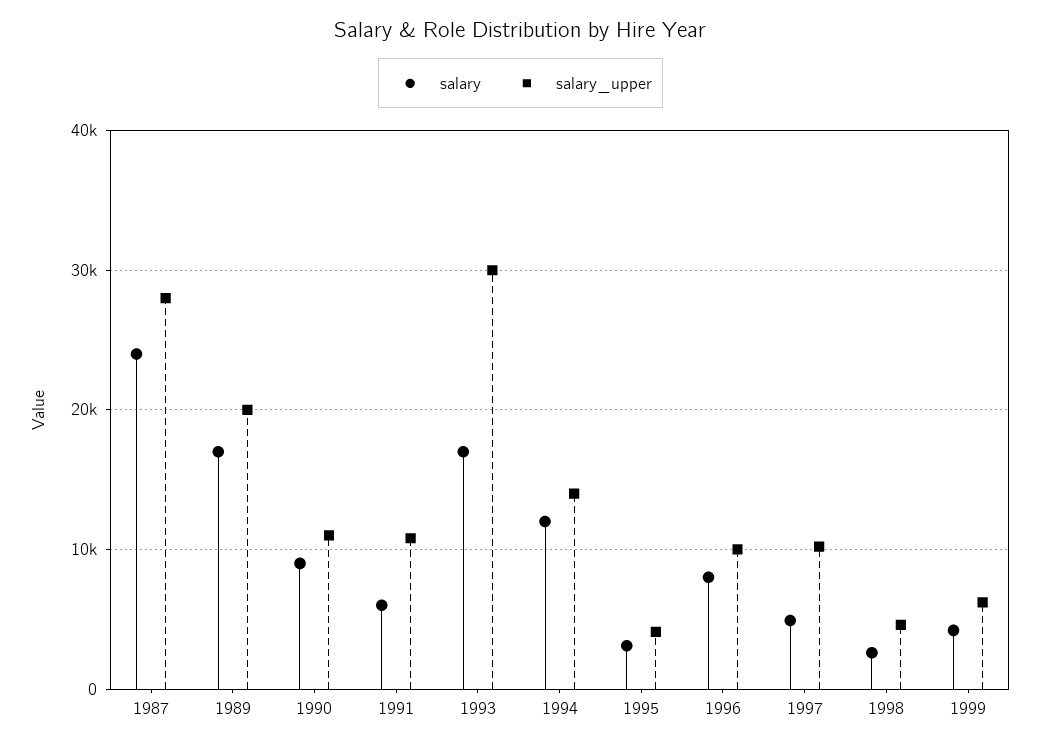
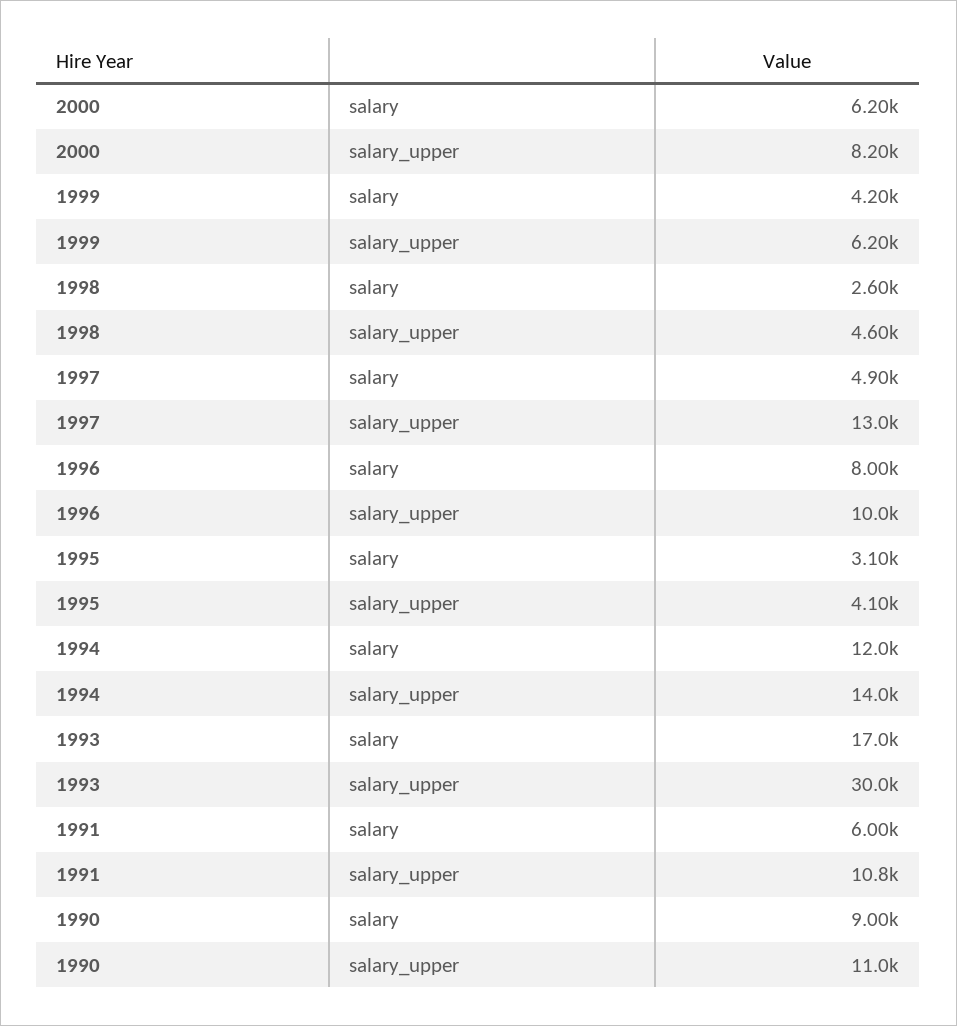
salary, 1987: 24000 -> none
salary_upper, 1987: 28000 -> none
salary, 1989: 17000 -> none
salary_upper, 1989: 20000 -> none
salary_upper, 1997: 10000 -> 13000
salary, 2000: none -> 6200
salary_upper, 2000: none -> 8200

